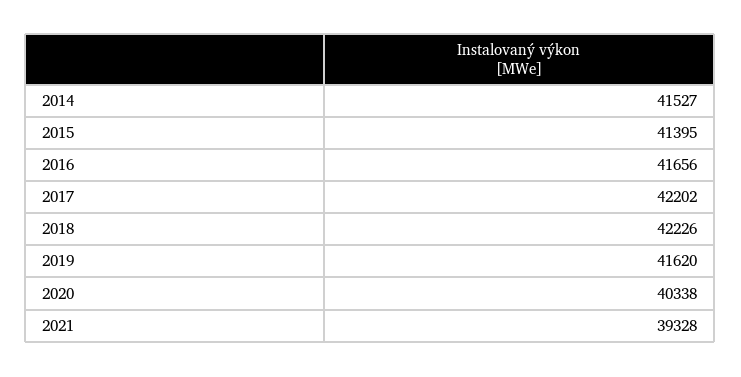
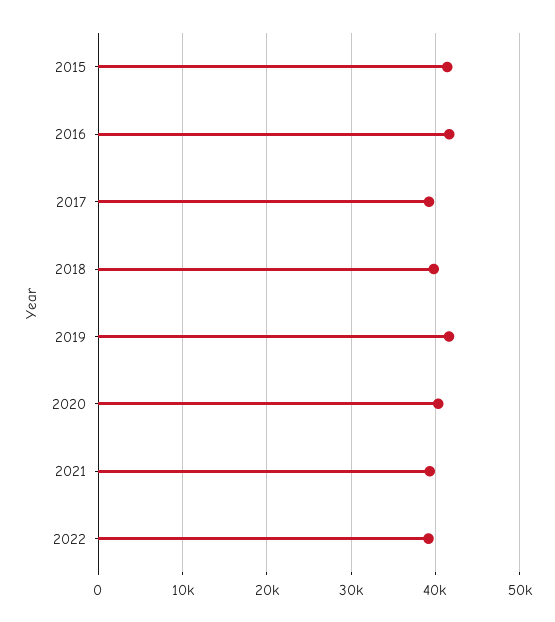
2014: 41527 -> none
2017: 42202 -> 39000
2018: 42226 -> 40000
2022: none -> 39000

